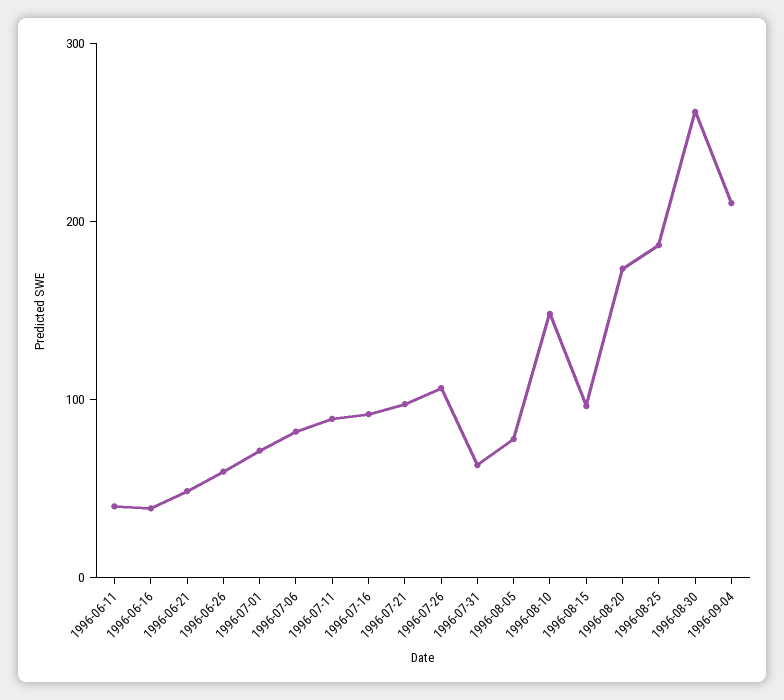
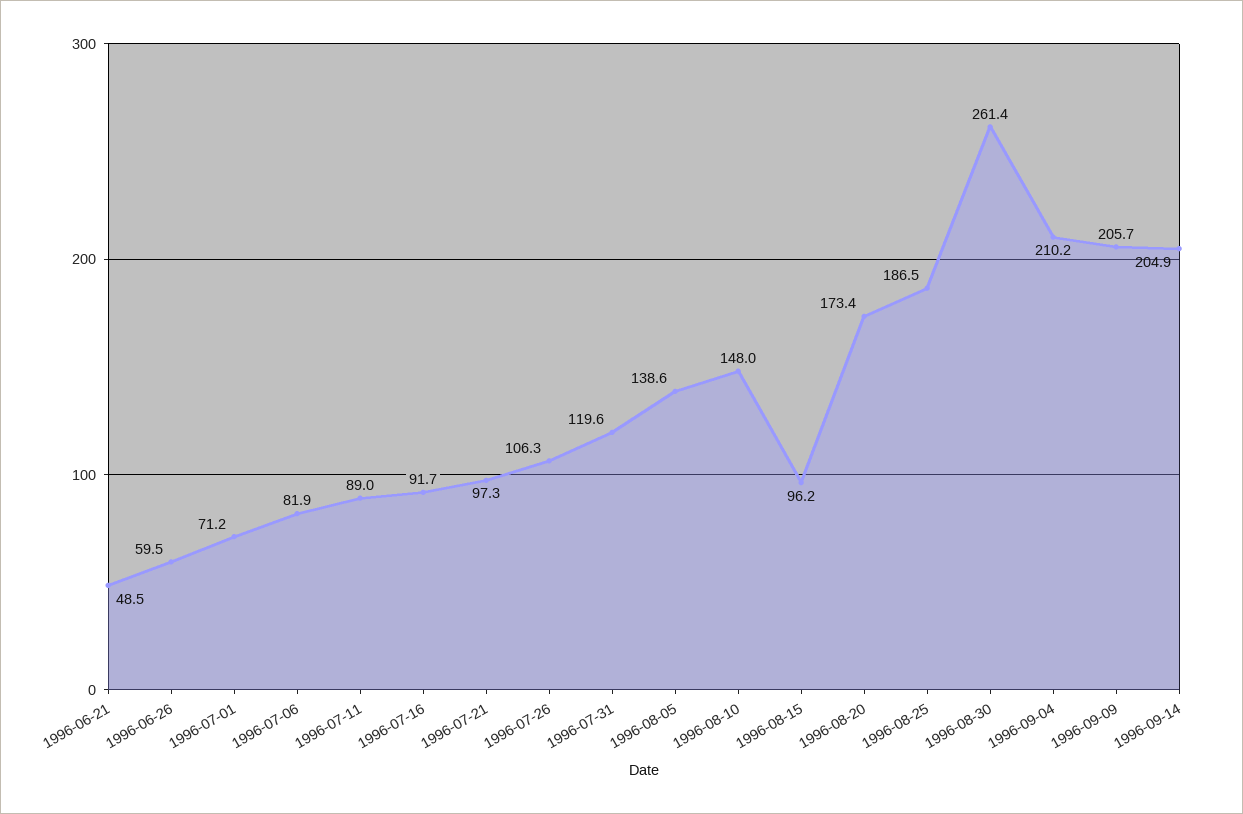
1996-06-11: 40 -> none
1996-06-16: 40 -> none
1996-07-31: 60 -> 119.6
1996-08-05: 80 -> 138.6
1996-09-09: none -> 205.7
1996-09-14: none -> 204.9

